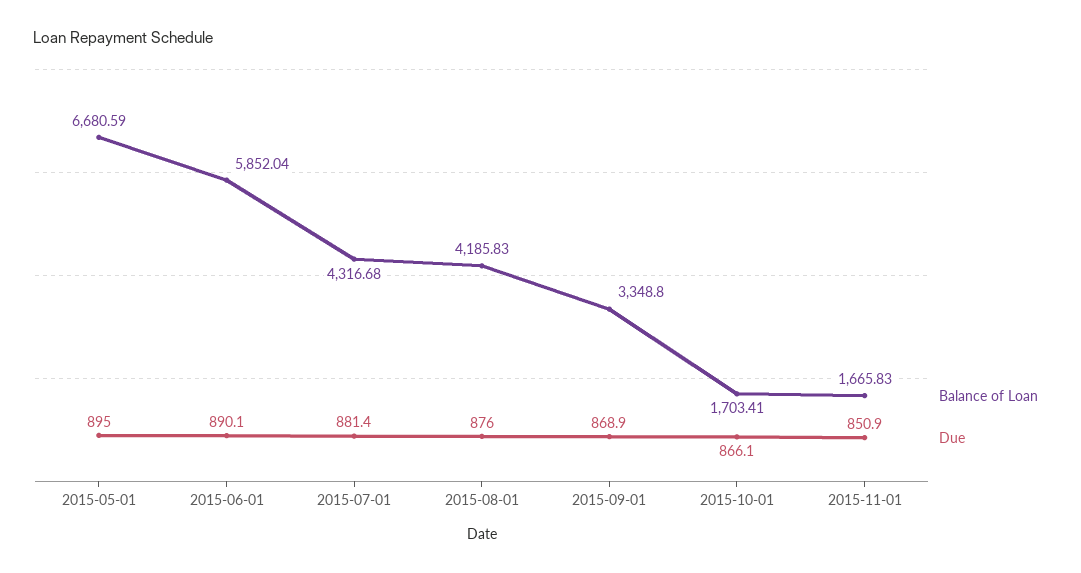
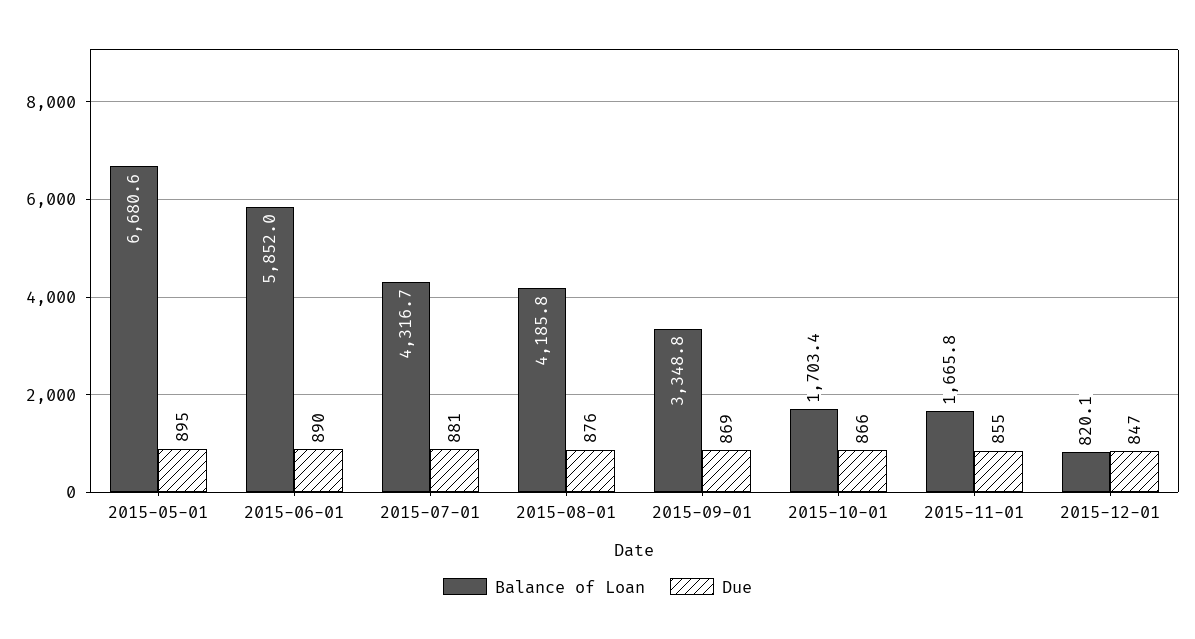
Due, 2015-11-01: 850.9 -> 855
Balance of Loan, 2015-12-01: none -> 820.1
Due, 2015-12-01: none -> 847

